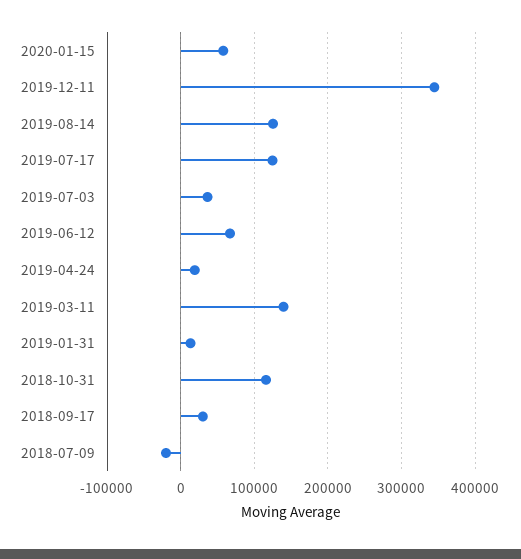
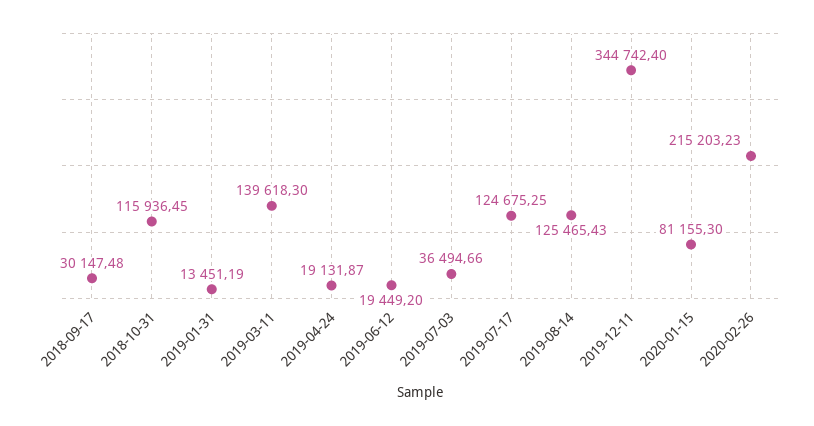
2020-01-15: 60000 -> 81155.3
2019-06-12: 70000 -> 19449.2
2018-07-09: -20000 -> none
2020-02-26: none -> 215203.23

